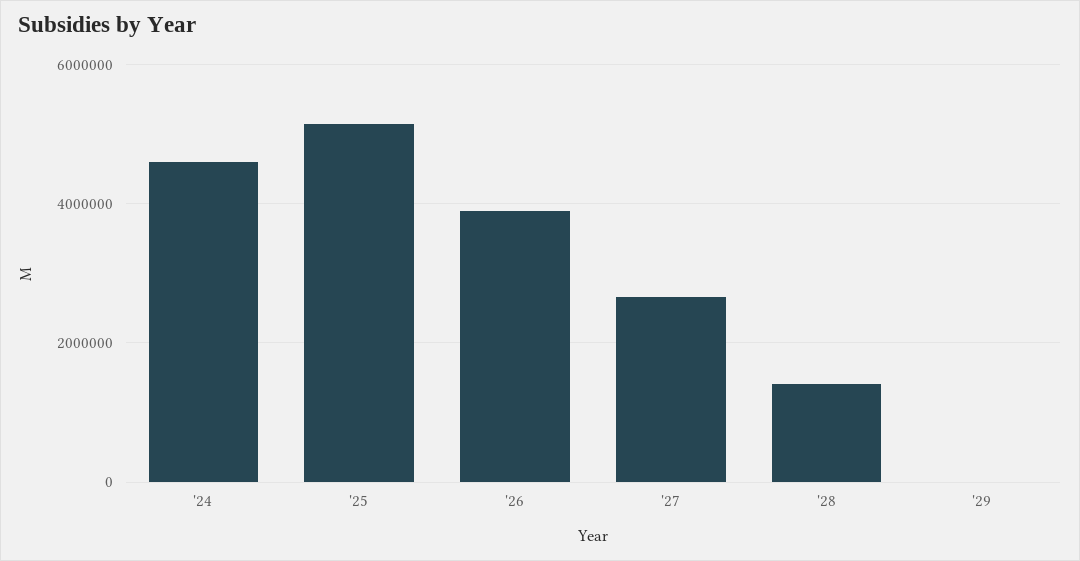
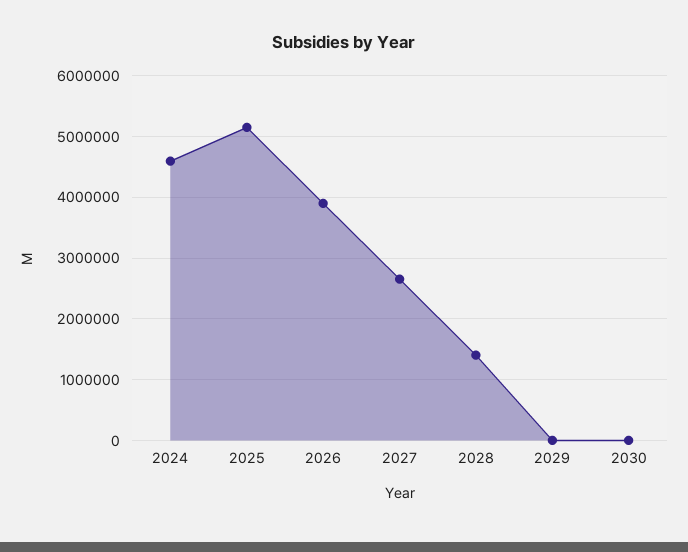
2030: none -> 0

